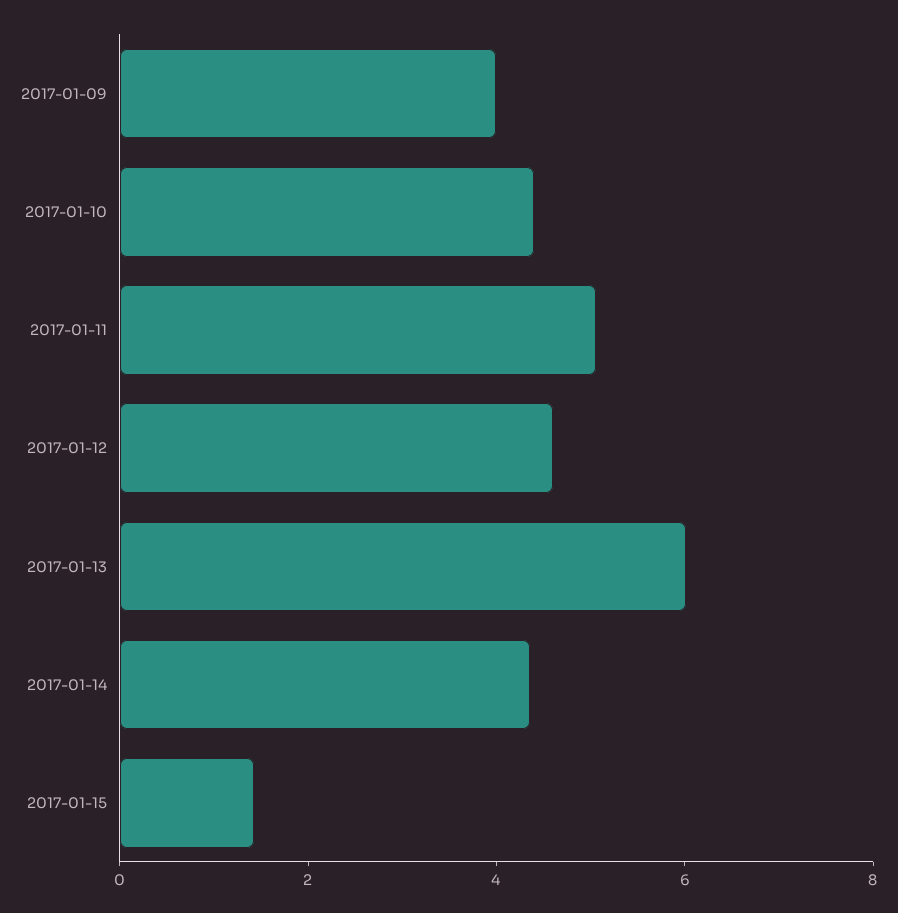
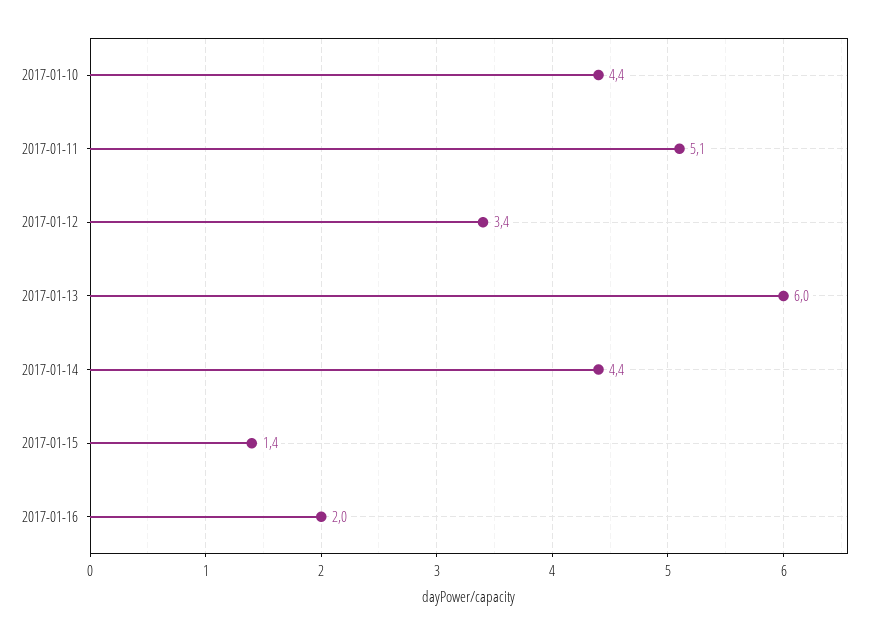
2017-01-09: 4 -> none
2017-01-12: 4.5 -> 3.4
2017-01-16: none -> 2

